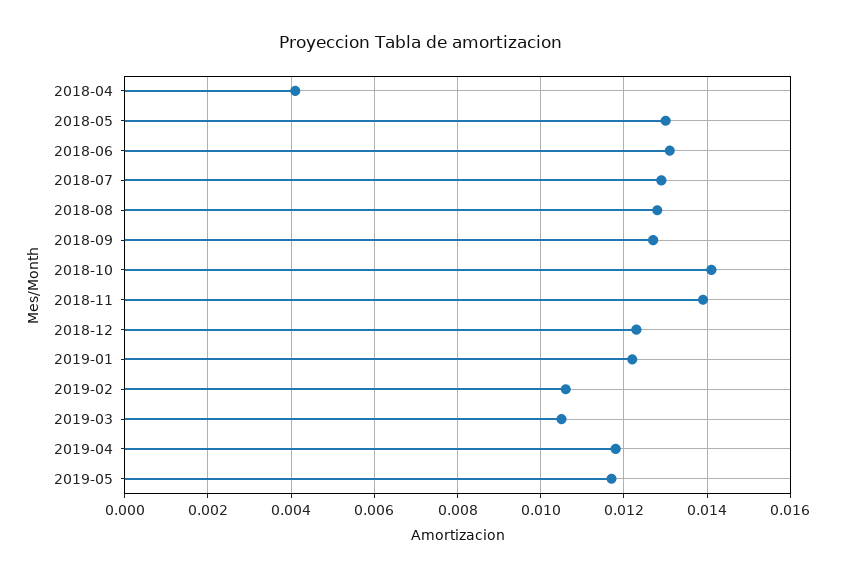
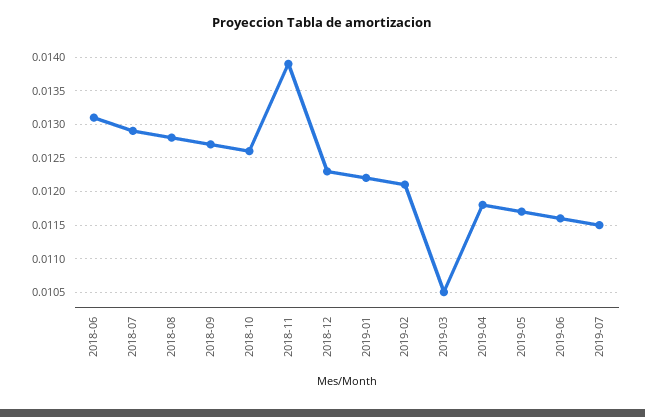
2018-04: 0.004 -> none
2018-05: 0.013 -> none
2018-10: 0.014 -> 0.0126
2019-02: 0.0105 -> 0.0121
2019-06: none -> 0.0116
2019-07: none -> 0.0115

